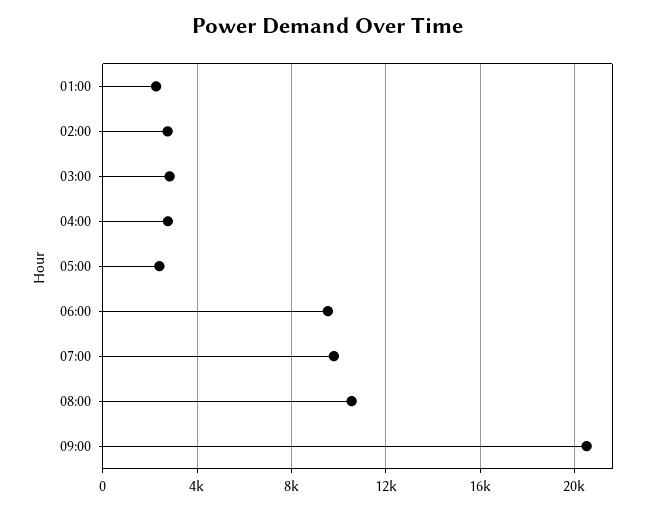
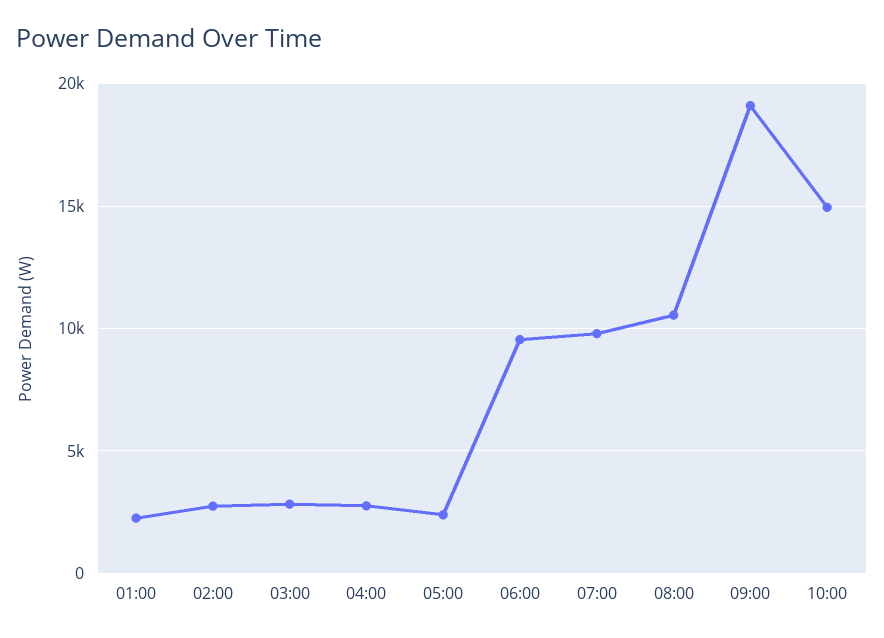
09:00: 20500 -> 19000
10:00: none -> 15000

